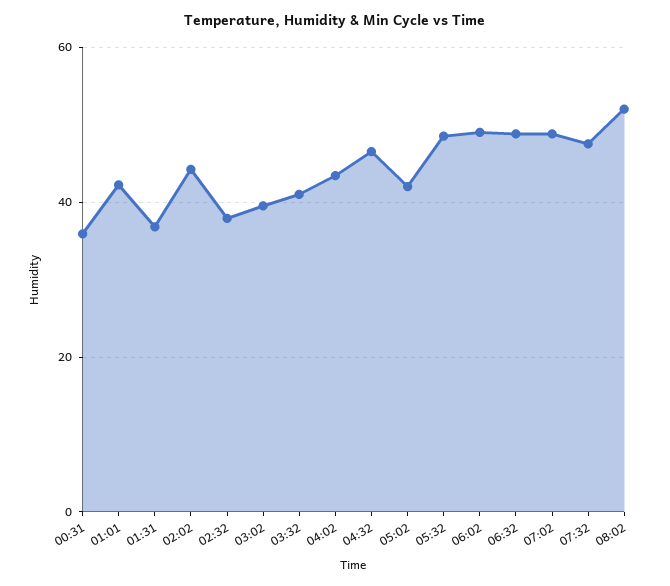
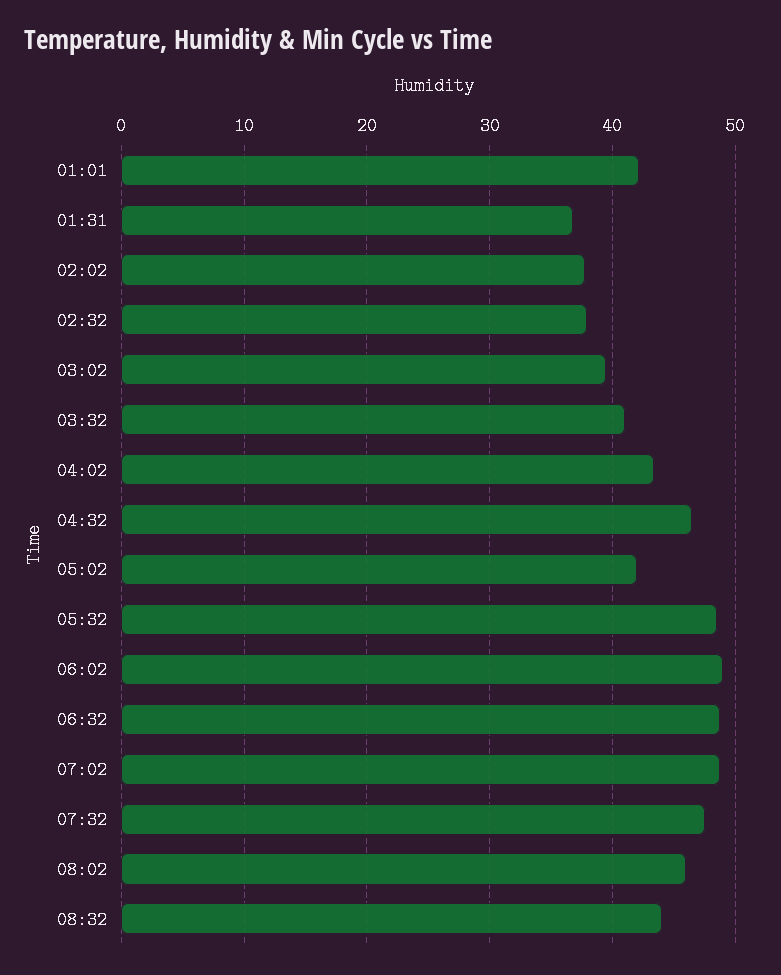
00:31: 36 -> none
02:02: 44 -> 38
08:02: 52 -> 46
08:32: none -> 44

